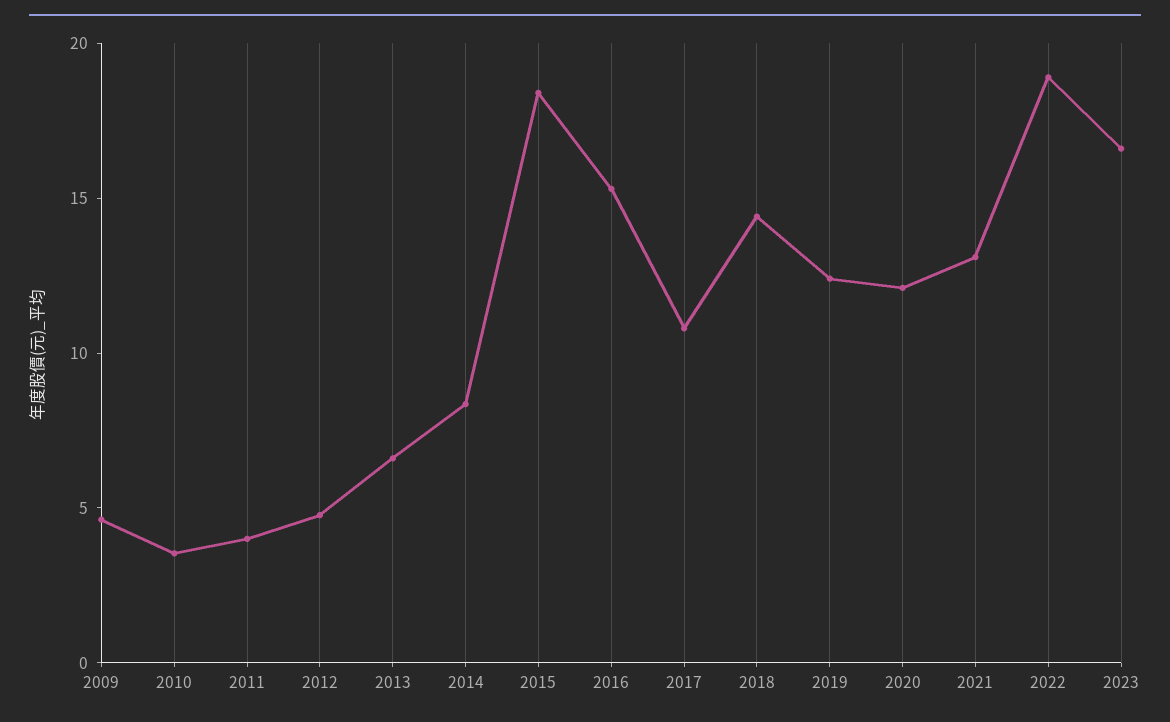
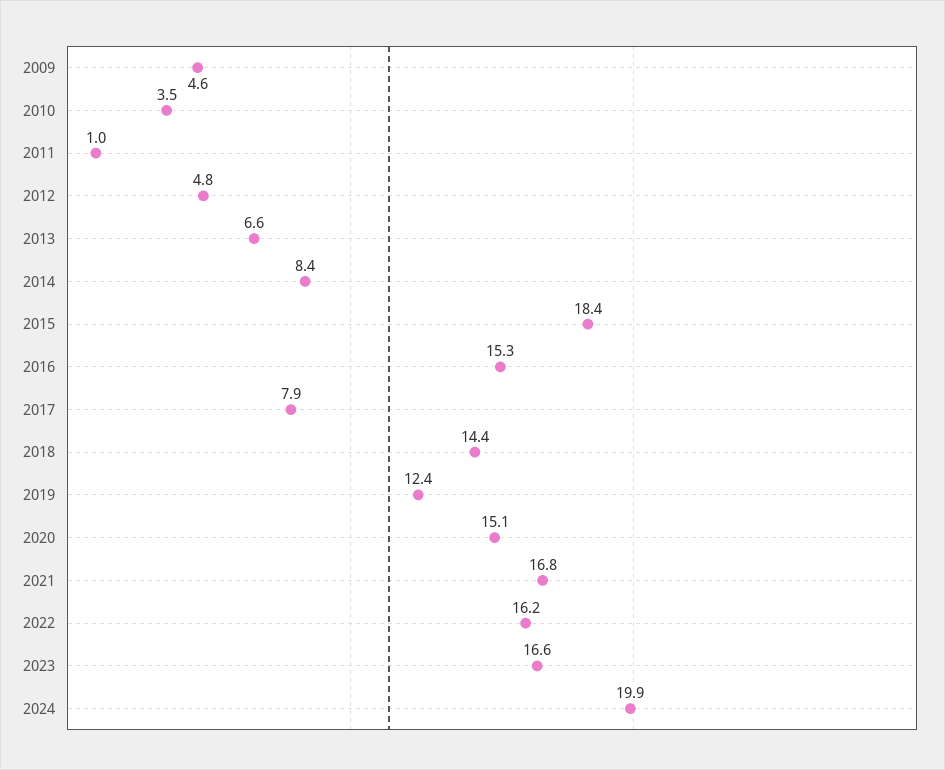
2011: 4 -> 1
2017: 11 -> 7.9
2020: 12 -> 15.1
2021: 13 -> 16.8
2022: 19 -> 16.2
2024: none -> 19.9

